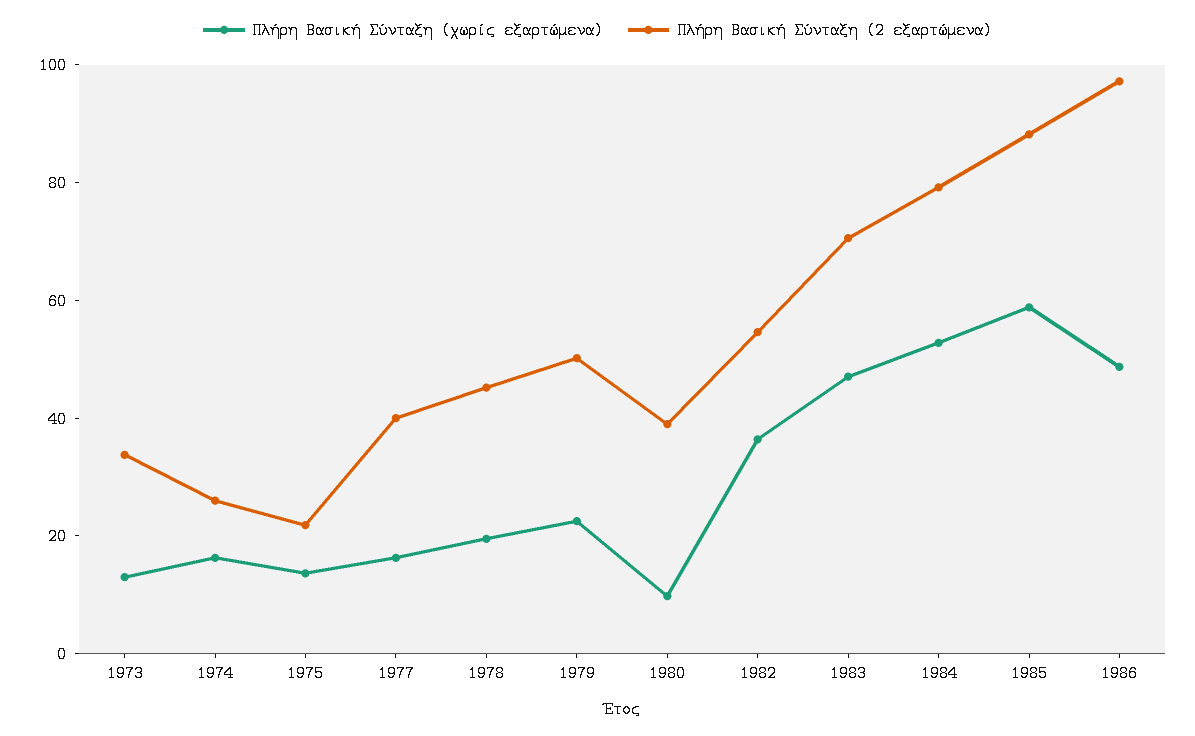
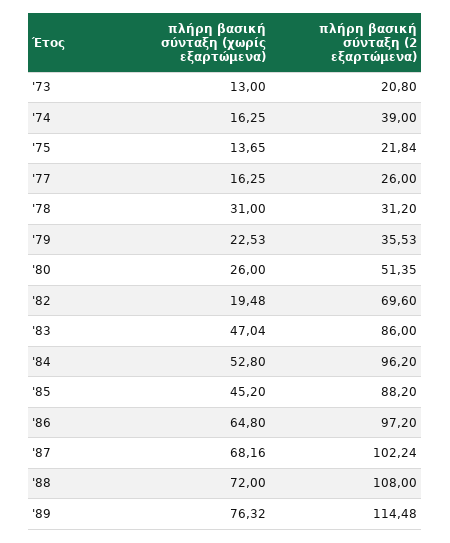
Πλήρη Βασική Σύνταξη (2 εξαρτώμενα), 1973: 35 -> 20.8
Πλήρη Βασική Σύνταξη (2 εξαρτώμενα), 1974: 25 -> 39
Πλήρη Βασική Σύνταξη (2 εξαρτώμενα), 1977: 40 -> 26
Πλήρη Βασική Σύνταξη (χωρίς εξαρτώμενα), 1978: 20 -> 31
Πλήρη Βασική Σύνταξη (2 εξαρτώμενα), 1978: 45 -> 31.2
Πλήρη Βασική Σύνταξη (2 εξαρτώμενα), 1979: 50 -> 35.53
Πλήρη Βασική Σύνταξη (χωρίς εξαρτώμενα), 1980: 10 -> 26
Πλήρη Βασική Σύνταξη (2 εξαρτώμενα), 1980: 40 -> 51.35
Πλήρη Βασική Σύνταξη (χωρίς εξαρτώμενα), 1982: 35 -> 19.48
Πλήρη Βασική Σύνταξη (2 εξαρτώμενα), 1982: 55 -> 69.6
Πλήρη Βασική Σύνταξη (2 εξαρτώμενα), 1983: 70 -> 86
Πλήρη Βασική Σύνταξη (2 εξαρτώμενα), 1984: 80 -> 96.2
Πλήρη Βασική Σύνταξη (χωρίς εξαρτώμενα), 1985: 60 -> 45.2
Πλήρη Βασική Σύνταξη (χωρίς εξαρτώμενα), 1986: 50 -> 64.8
Πλήρη Βασική Σύνταξη (χωρίς εξαρτώμενα), '87: none -> 68.16
Πλήρη Βασική Σύνταξη (2 εξαρτώμενα), '87: none -> 102.24
Πλήρη Βασική Σύνταξη (χωρίς εξαρτώμενα), '88: none -> 72
Πλήρη Βασική Σύνταξη (2 εξαρτώμενα), '88: none -> 108
Πλήρη Βασική Σύνταξη (χωρίς εξαρτώμενα), '89: none -> 76.32
Πλήρη Βασική Σύνταξη (2 εξαρτώμενα), '89: none -> 114.48

